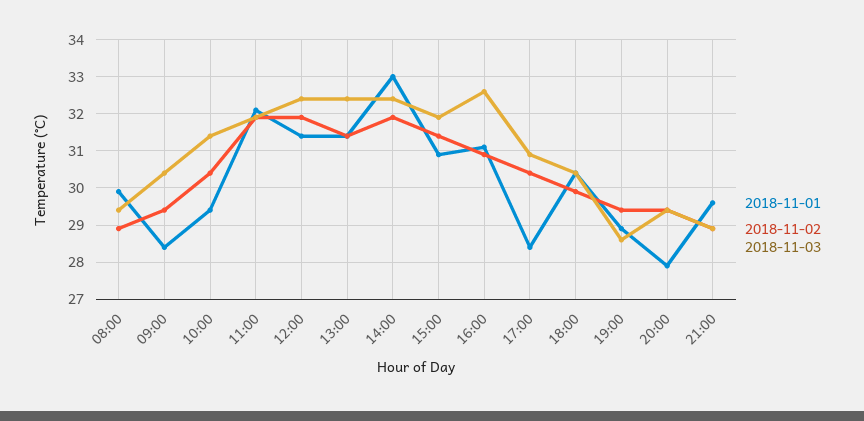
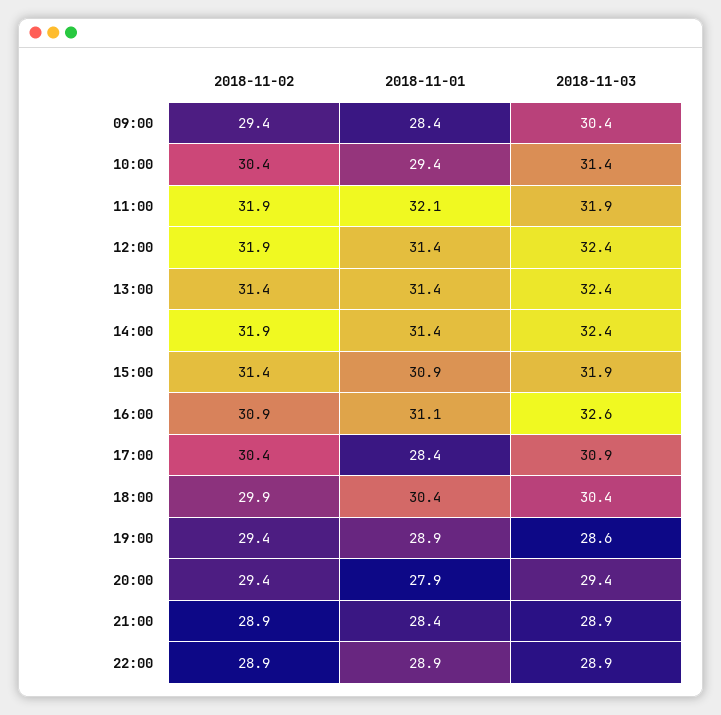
2018-11-01, 08:00: 30 -> none
2018-11-02, 08:00: 29 -> none
2018-11-03, 08:00: 29.5 -> none
2018-11-01, 14:00: 33 -> 31.4
2018-11-01, 21:00: 29.5 -> 28.4
2018-11-02, 22:00: none -> 28.9
2018-11-01, 22:00: none -> 28.9
2018-11-03, 22:00: none -> 28.9

